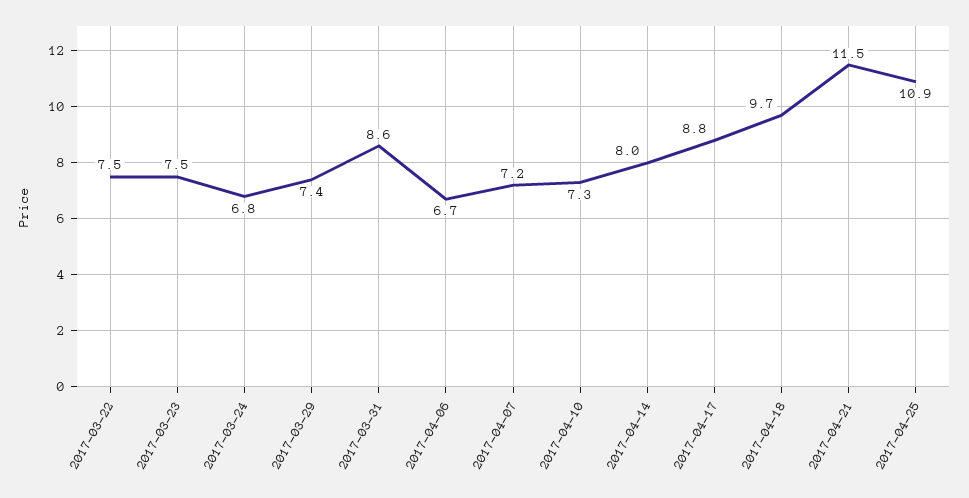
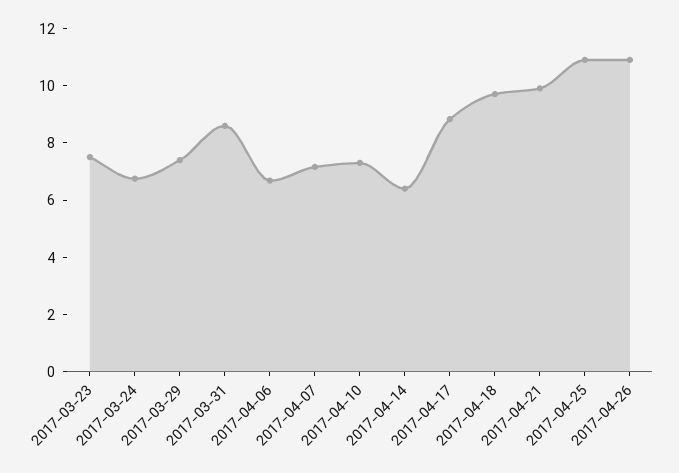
2017-03-22: 7.5 -> none
2017-04-14: 8 -> 6.5
2017-04-21: 11.5 -> 10
2017-04-26: none -> 11

